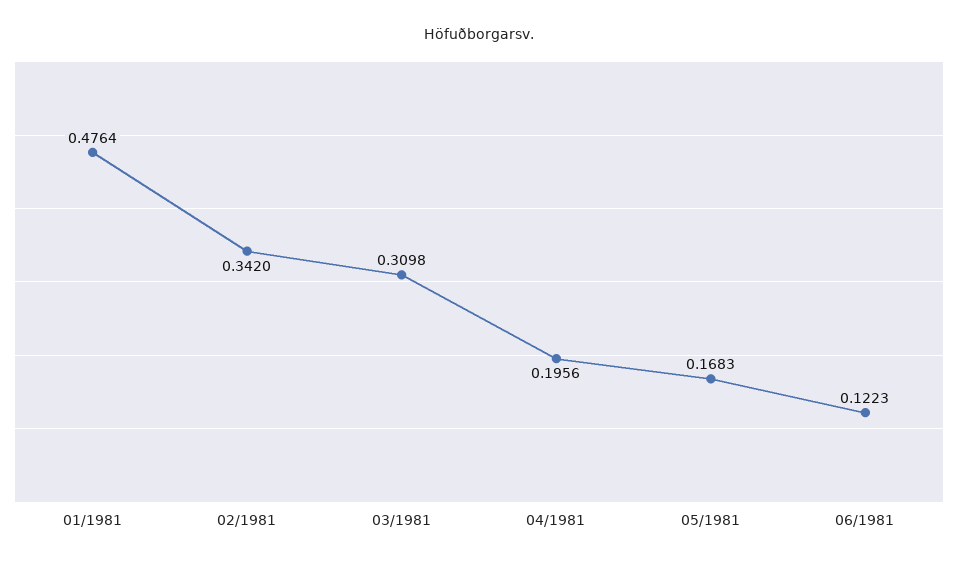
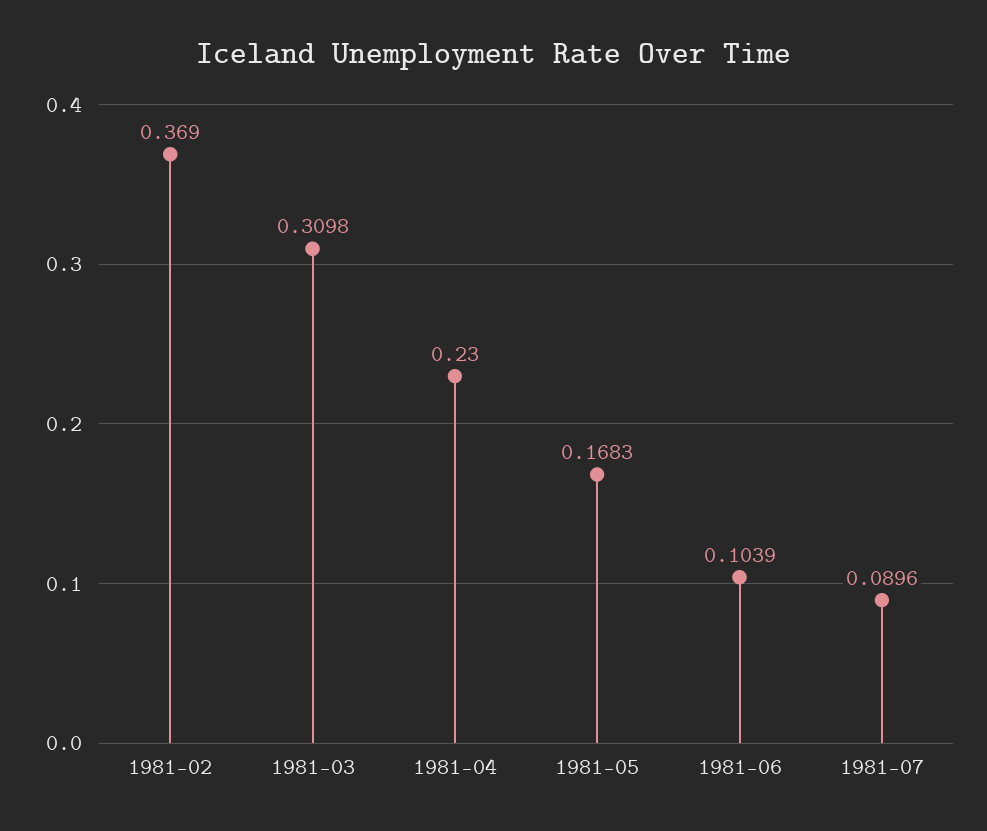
01/1981: 0.4764 -> none
02/1981: 0.342 -> 0.369
04/1981: 0.1956 -> 0.23
06/1981: 0.1223 -> 0.1039
1981-07: none -> 0.0896

